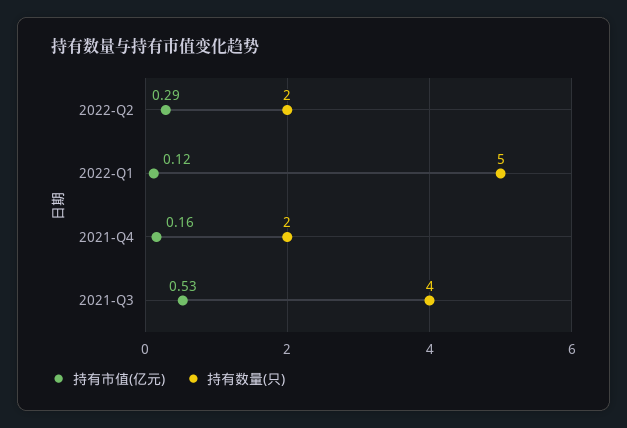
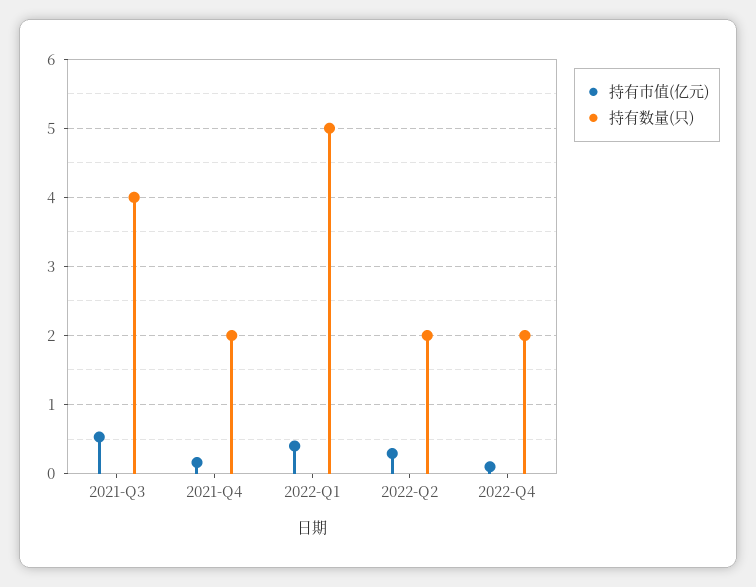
持有市值(亿元), 2022-Q1: 0.12 -> 0.4
持有市值(亿元), 2022-Q4: none -> 0.1
持有数量(只), 2022-Q4: none -> 2

